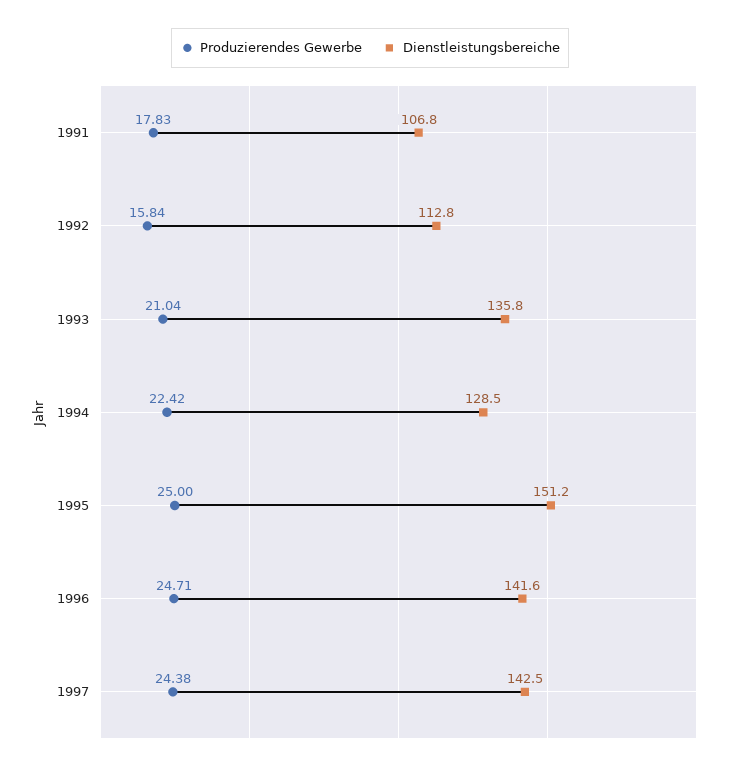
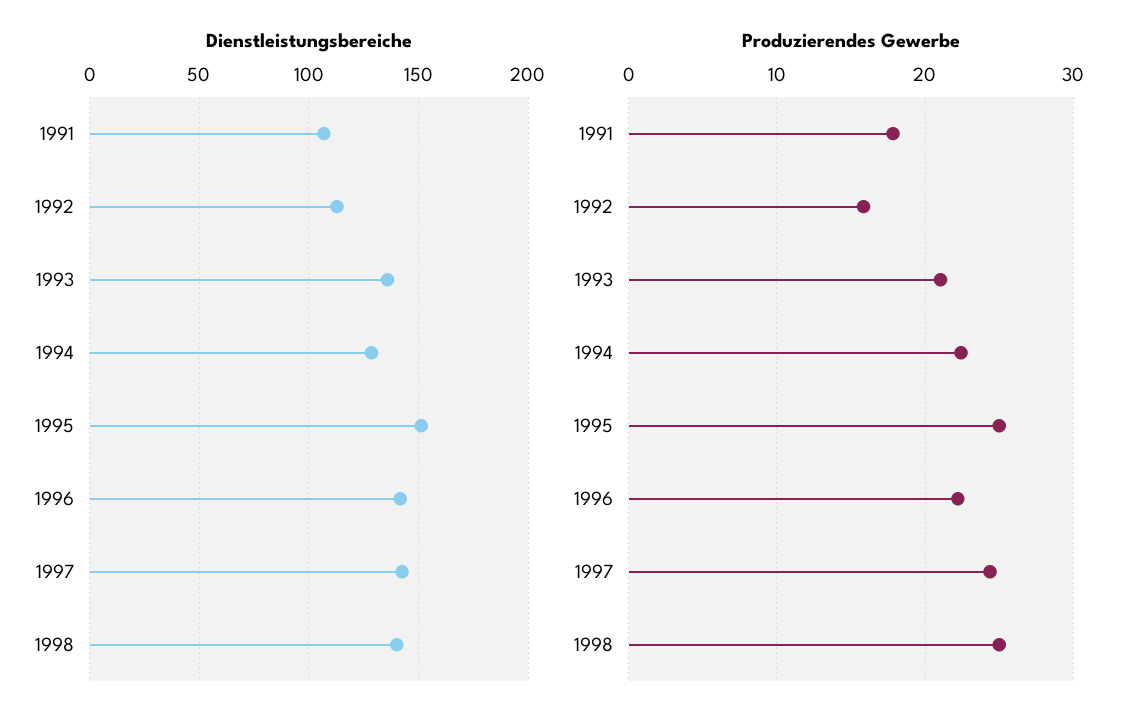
Produzierendes Gewerbe, 1996: 24.71 -> 22
Dienstleistungsbereiche, 1998: none -> 140
Produzierendes Gewerbe, 1998: none -> 25

